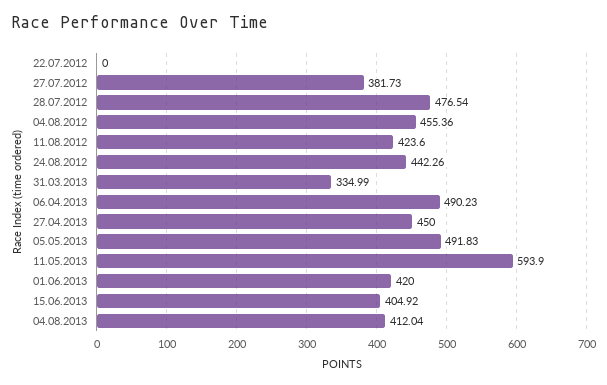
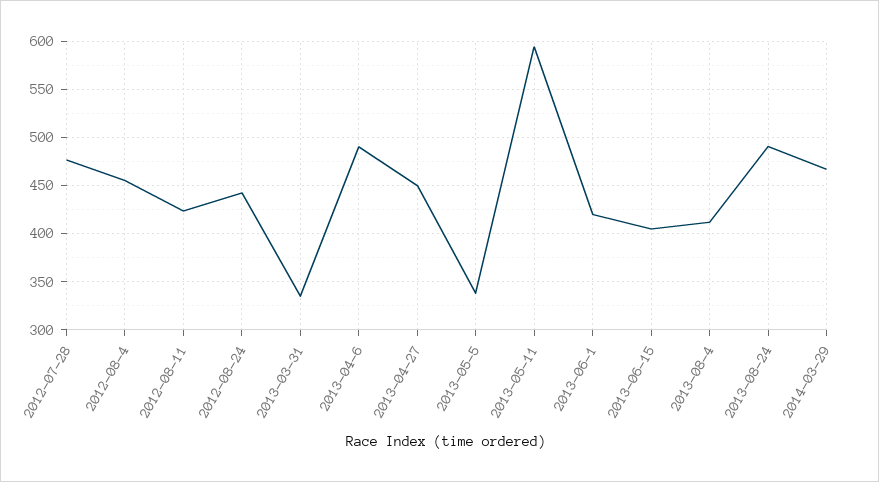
22.07.2012: 0 -> none
27.07.2012: 381.73 -> none
05.05.2013: 491.83 -> 340
2013-08-24: none -> 490
2014-03-29: none -> 470

